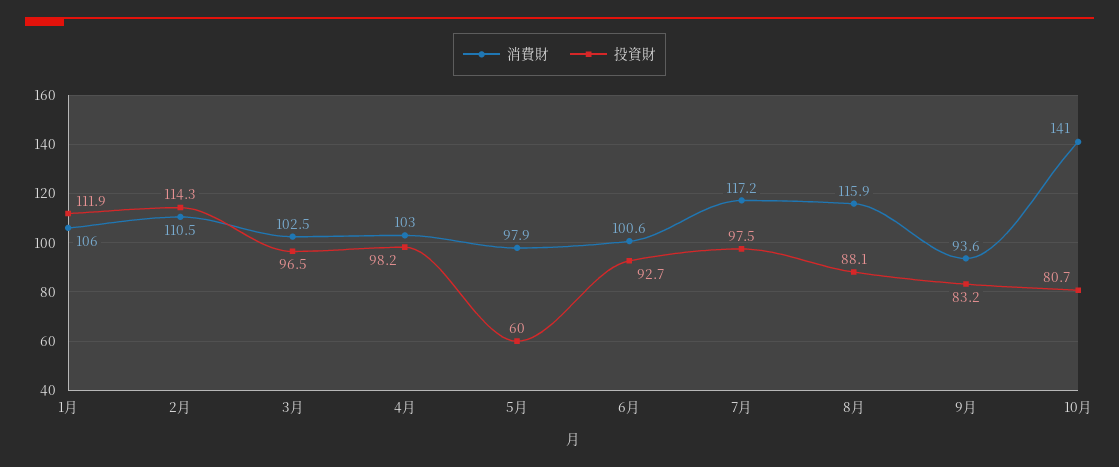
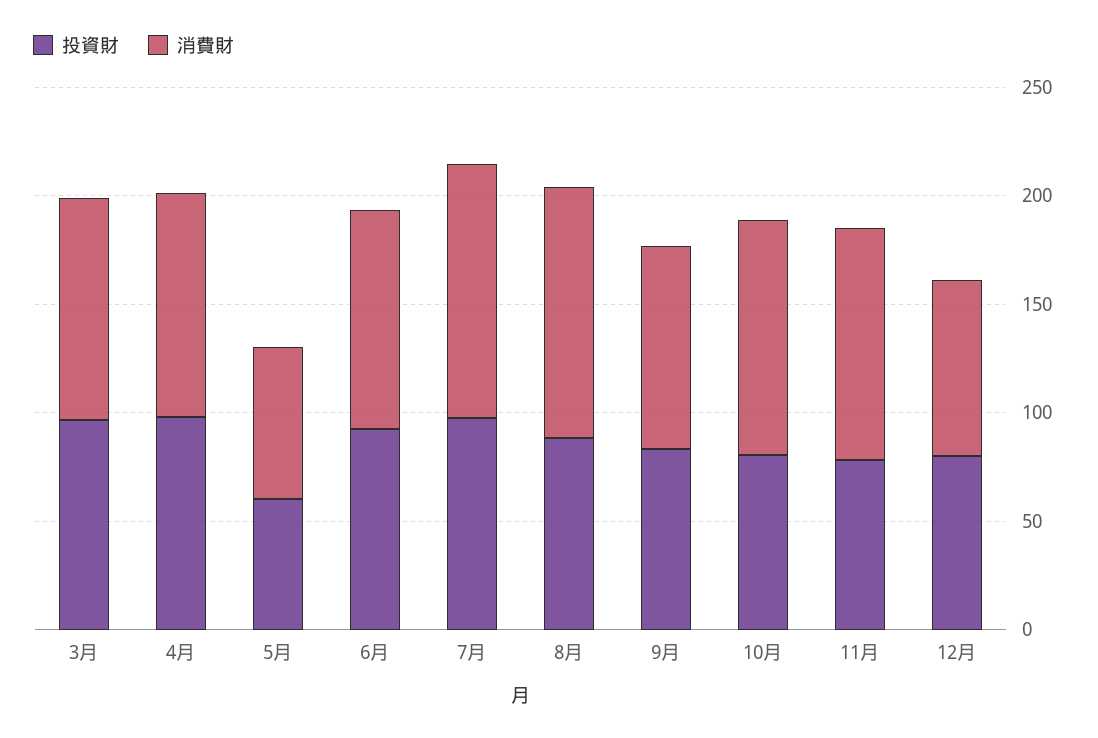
消費財, 1月: 106 -> none
投資財, 1月: 111.9 -> none
消費財, 2月: 110.5 -> none
投資財, 2月: 114.3 -> none
消費財, 5月: 97.9 -> 70
消費財, 10月: 141 -> 110
投資財, 11月: none -> 80
消費財, 11月: none -> 110
投資財, 12月: none -> 80
消費財, 12月: none -> 80

